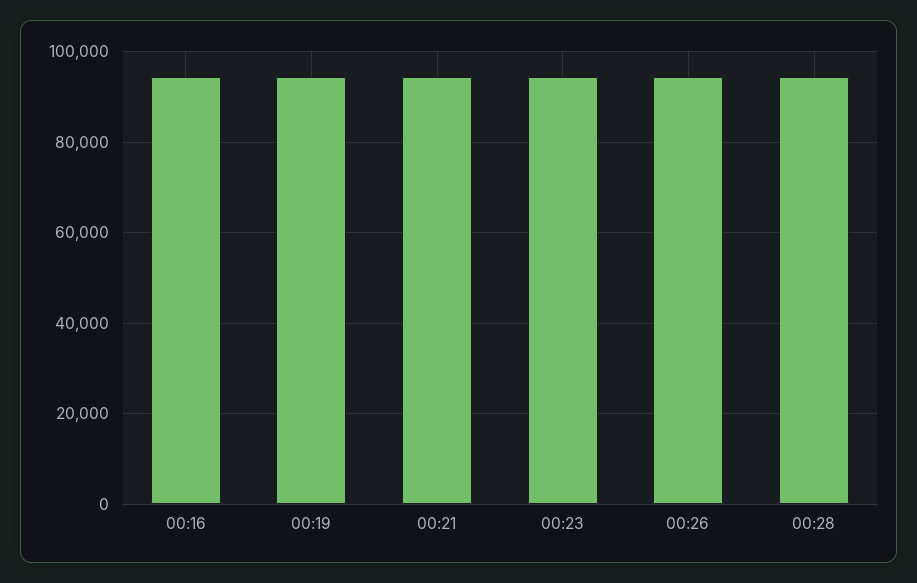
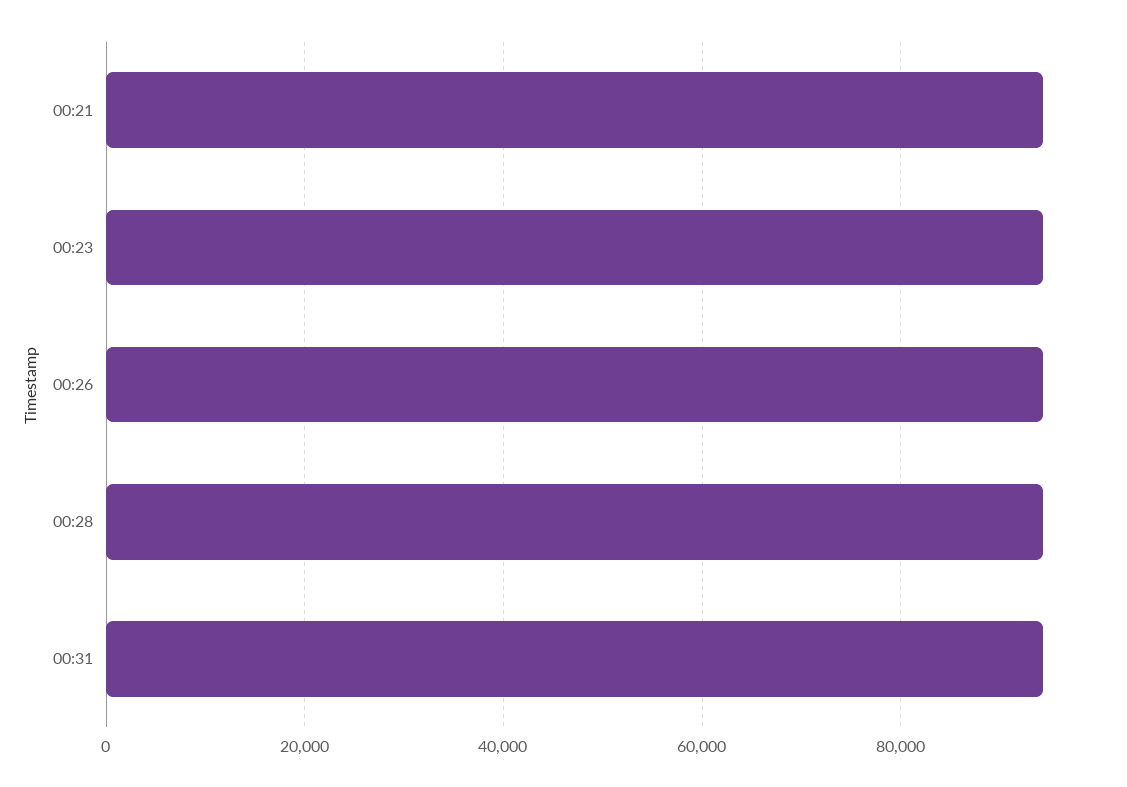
00:16: 94000 -> none
00:19: 94000 -> none
00:31: none -> 94000

